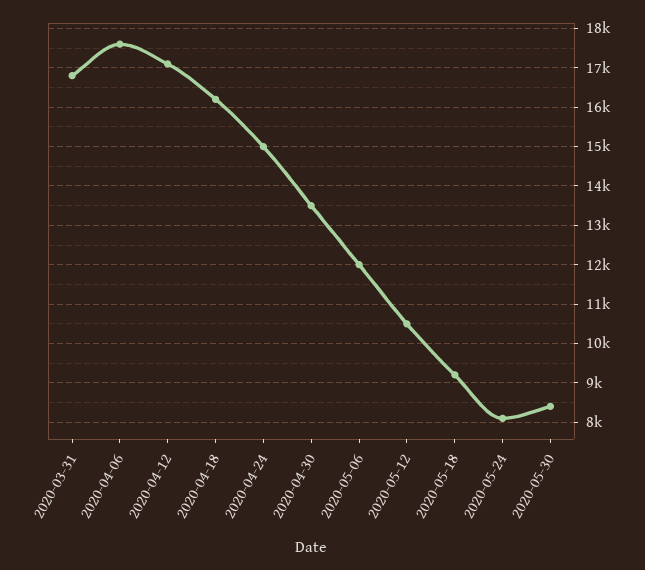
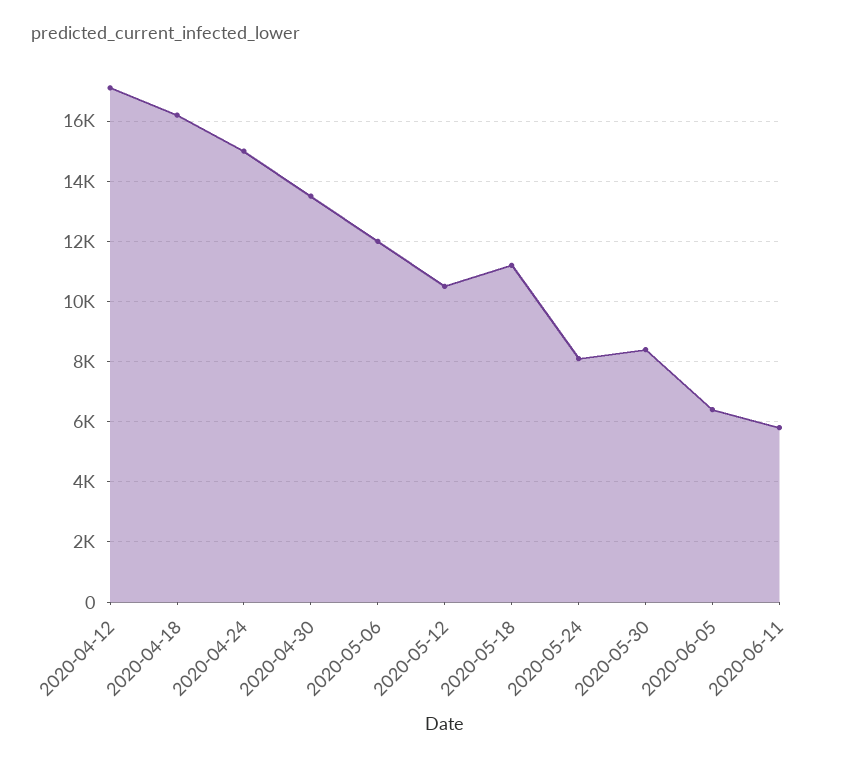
2020-03-31: 16800 -> none
2020-04-06: 17600 -> none
2020-05-18: 9200 -> 11200
2020-06-05: none -> 6400
2020-06-11: none -> 5800

